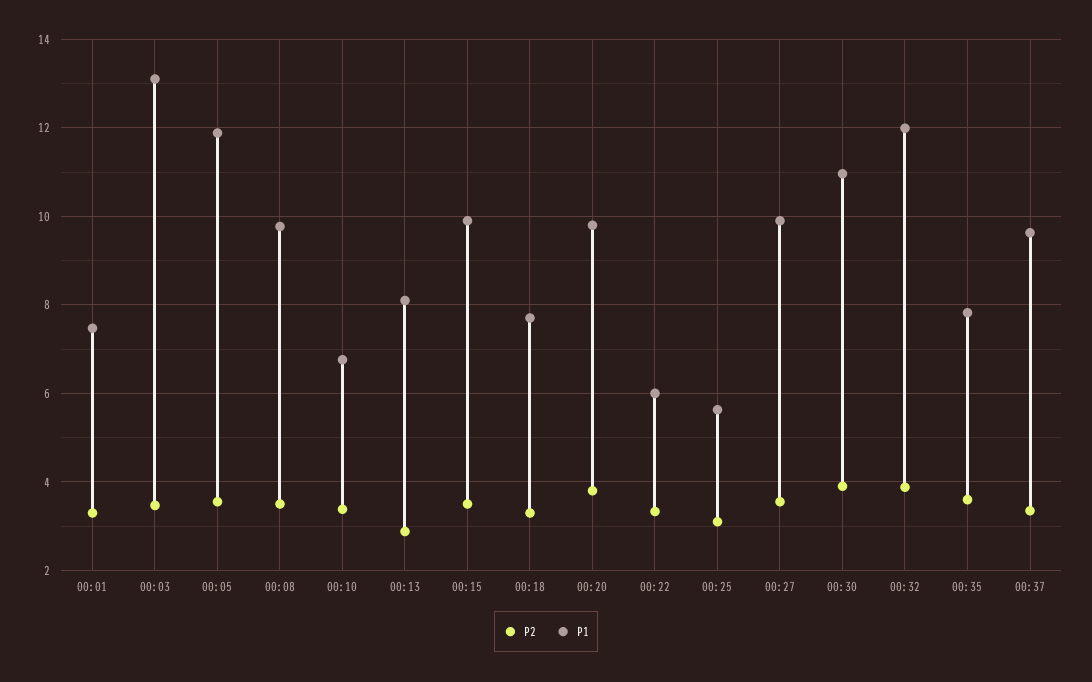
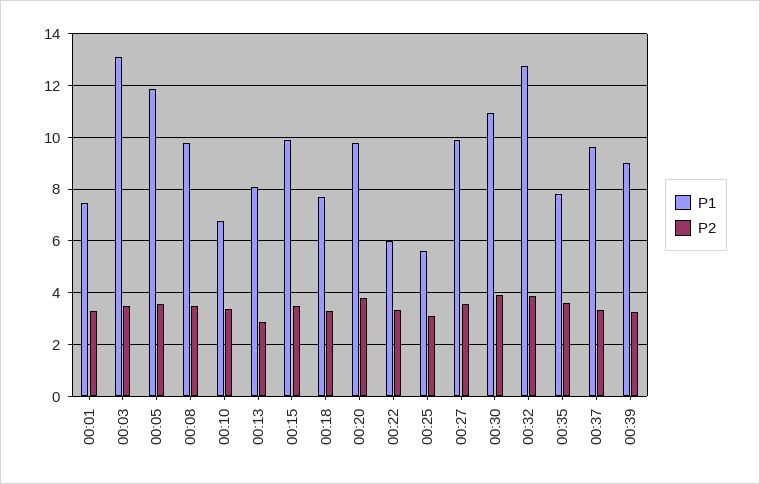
P1, 00:32: 12 -> 12.75
P1, 00:39: none -> 9
P2, 00:39: none -> 3.25

